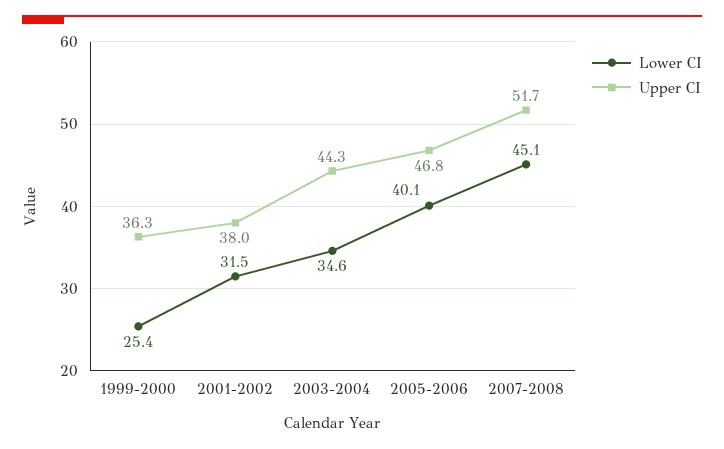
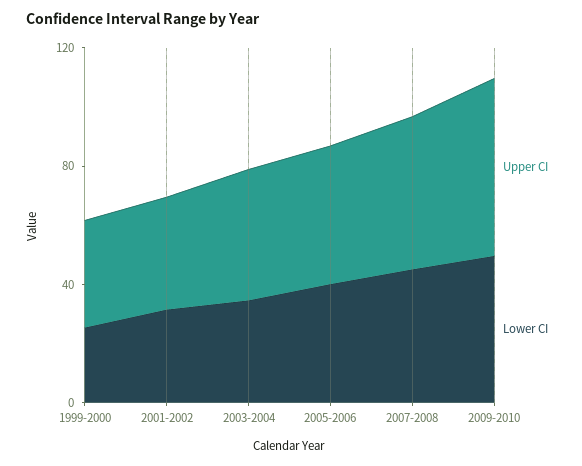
Upper CI, 2009-2010: none -> 60
Lower CI, 2009-2010: none -> 50

